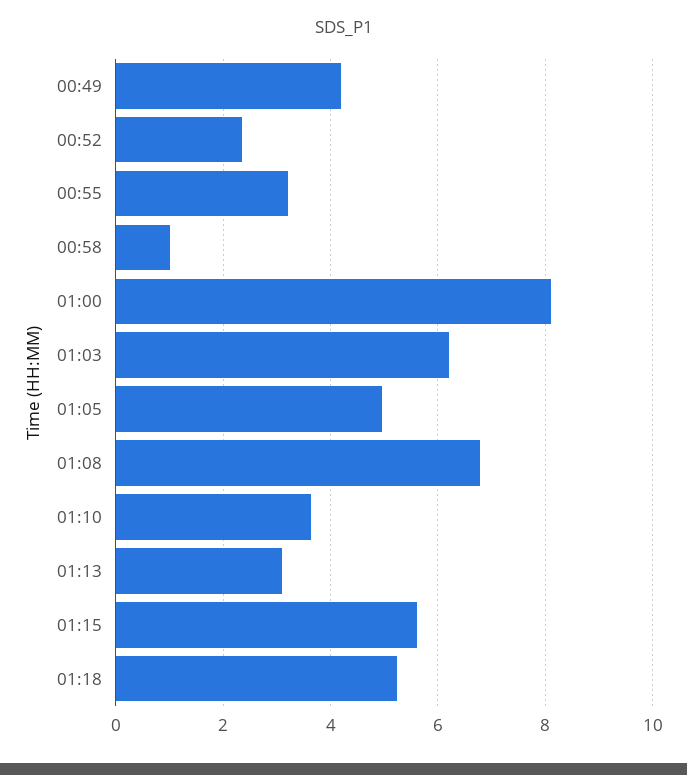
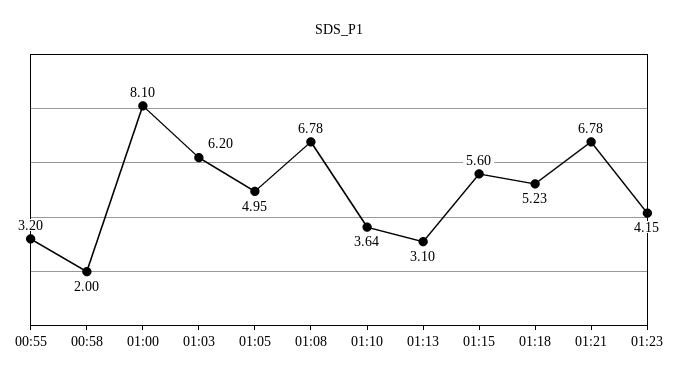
00:49: 4.2 -> none
00:52: 2.4 -> none
00:58: 1 -> 2
01:21: none -> 6.78
01:23: none -> 4.15

